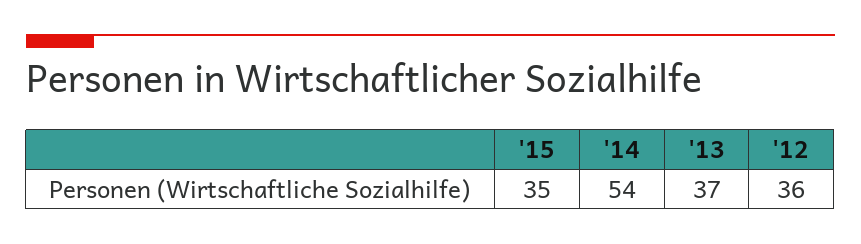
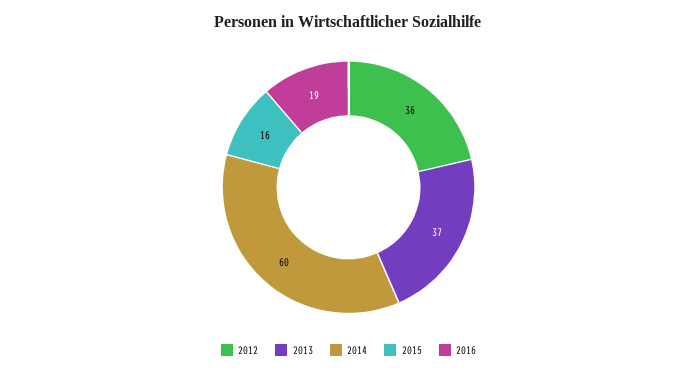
'15: 35 -> 16
'14: 54 -> 60
2016: none -> 19

